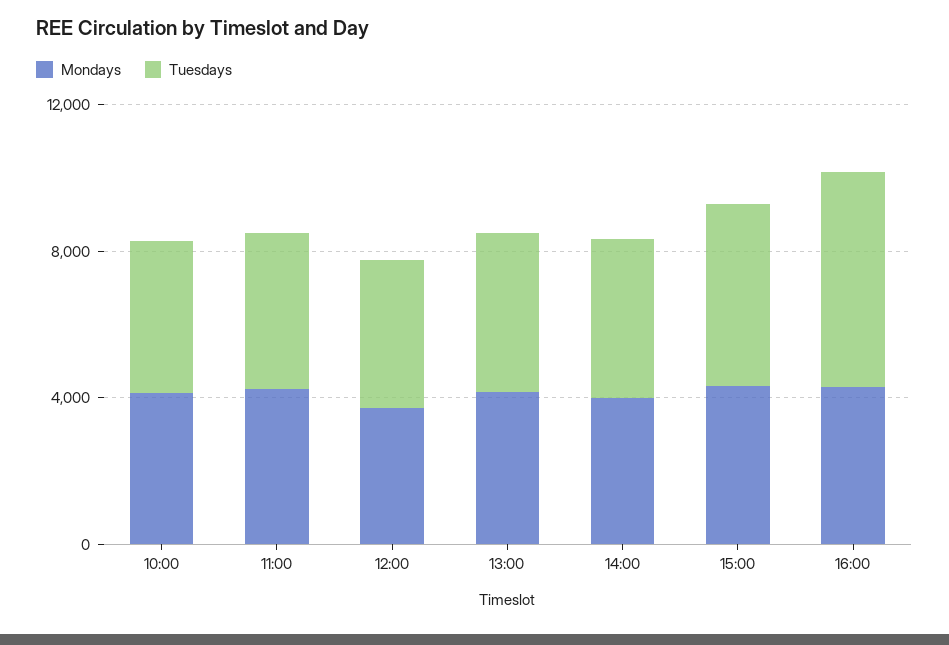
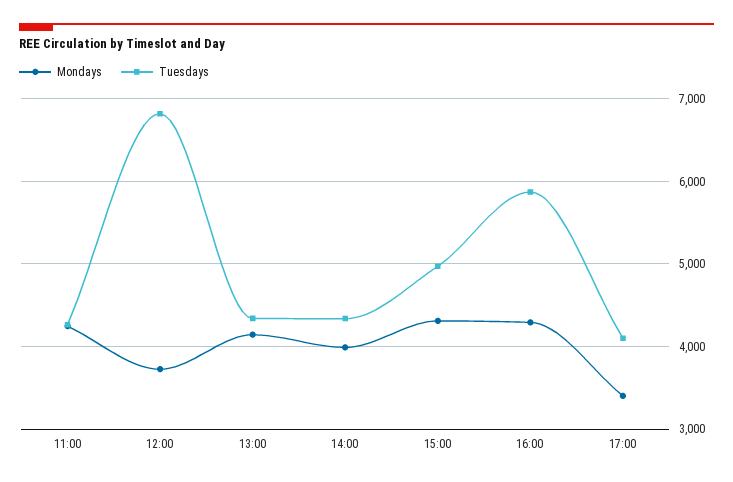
Mondays, 10:00: 4000 -> none
Tuesdays, 10:00: 4000 -> none
Tuesdays, 12:00: 4000 -> 6800
Mondays, 17:00: none -> 3400
Tuesdays, 17:00: none -> 4100

